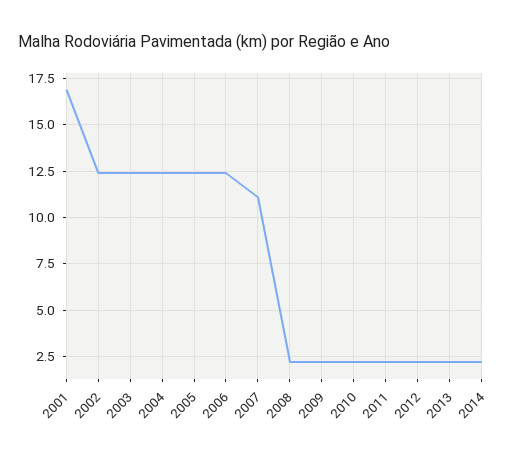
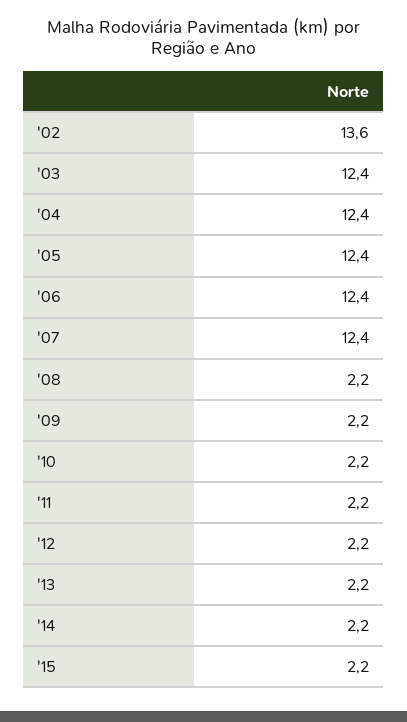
2001: 17 -> none
2002: 12.5 -> 13.6
2007: 11 -> 12.4
'15: none -> 2.2

